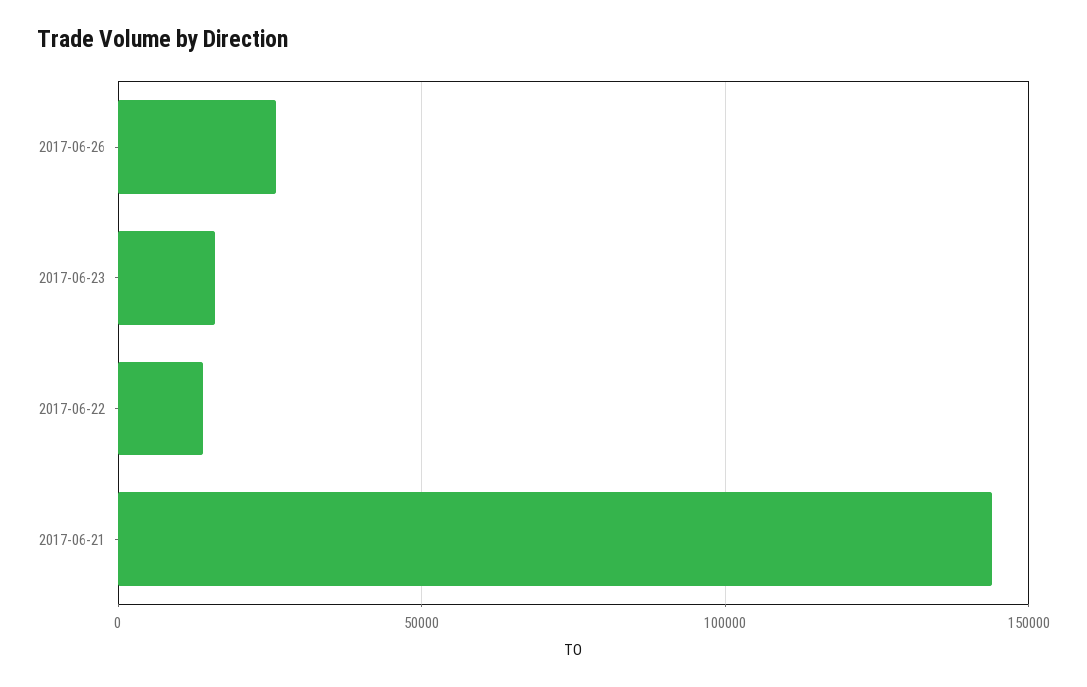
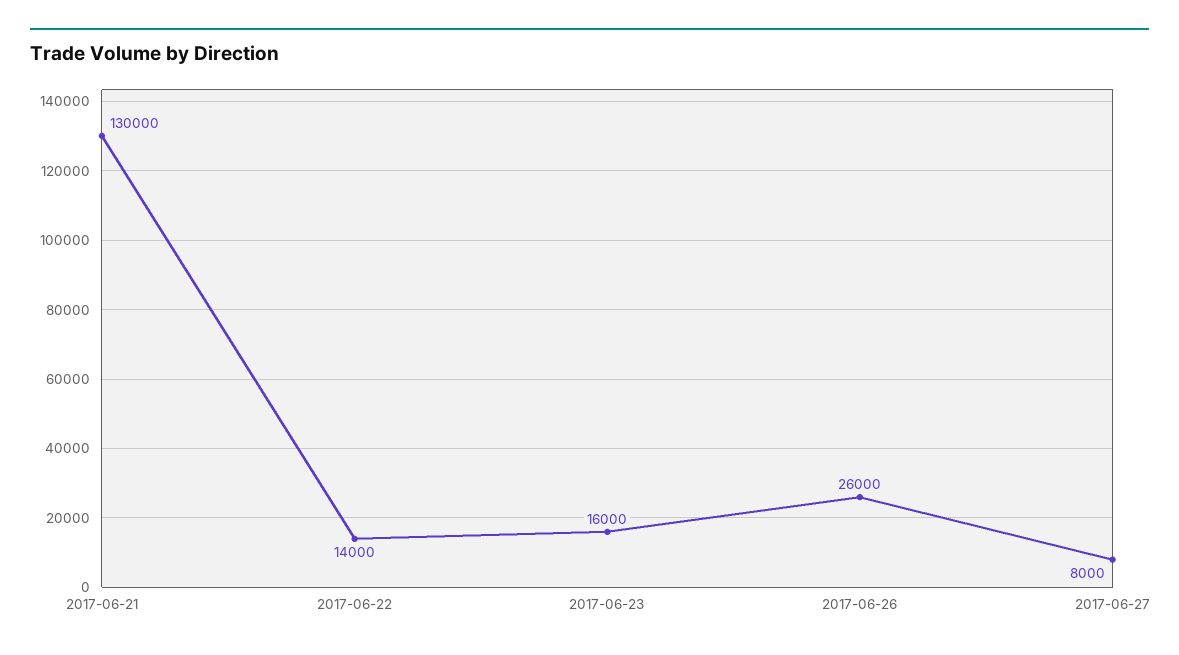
2017-06-21: 145000 -> 130000
2017-06-27: none -> 8000

